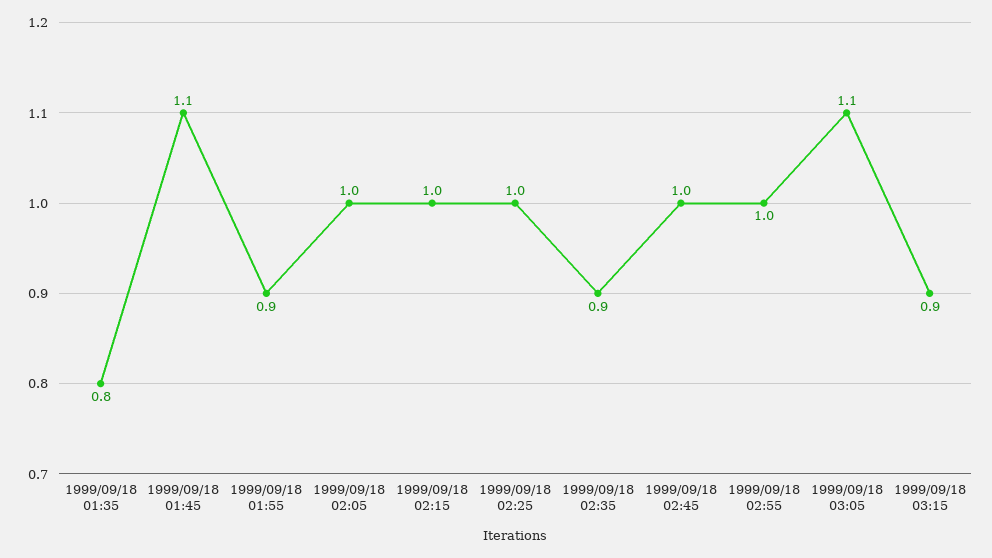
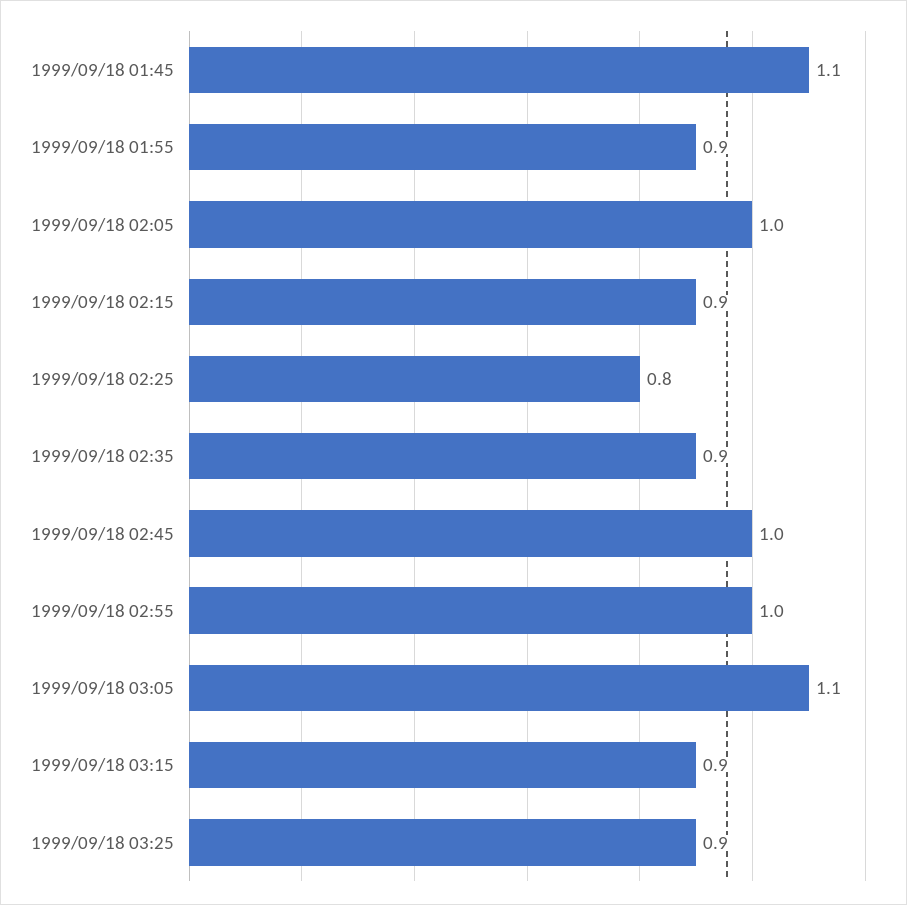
1999/09/18 01:35: 0.8 -> none
1999/09/18 02:15: 1 -> 0.9
1999/09/18 02:25: 1 -> 0.8
1999/09/18 03:25: none -> 0.9

